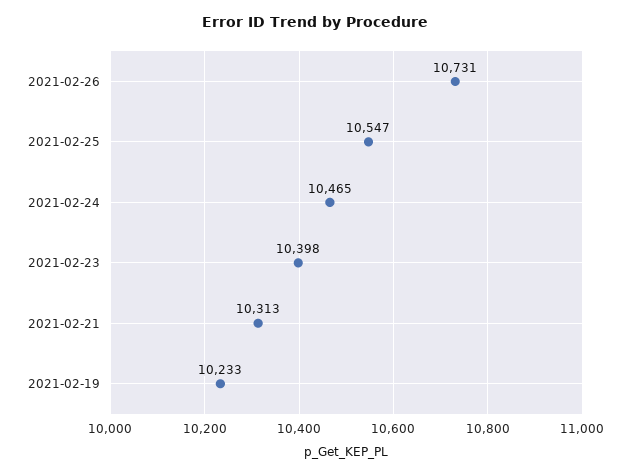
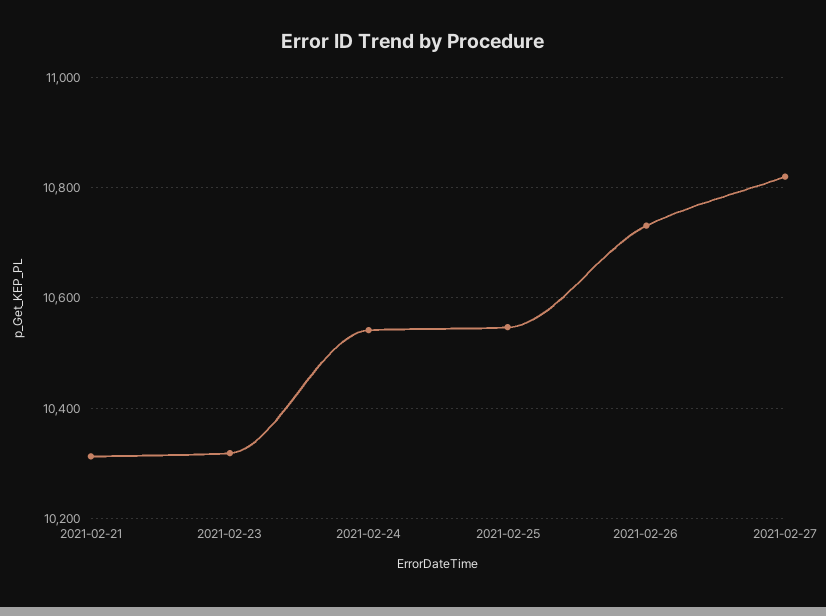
2021-02-24: 10465 -> 10540
2021-02-23: 10398 -> 10320
2021-02-19: 10233 -> none
2021-02-27: none -> 10820

